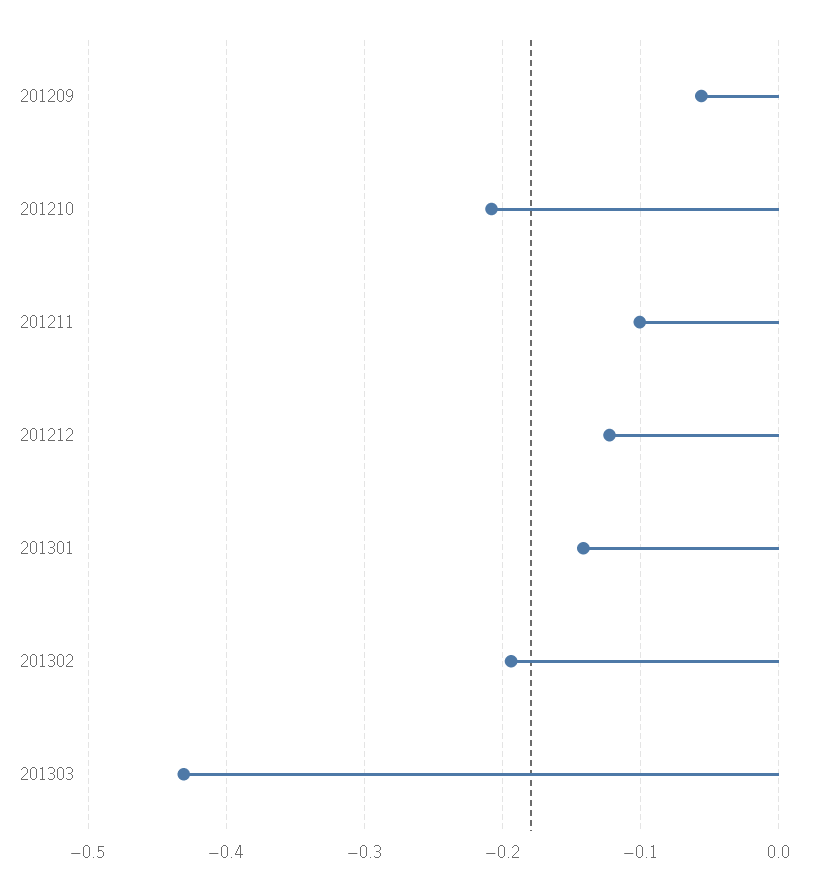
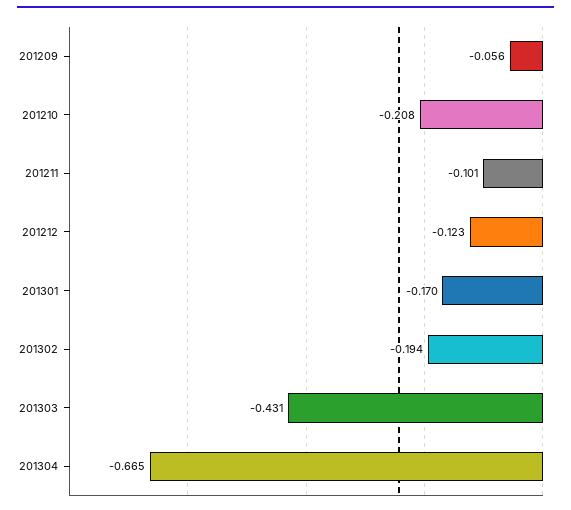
201301: -0.14 -> -0.17
201304: none -> -0.665

